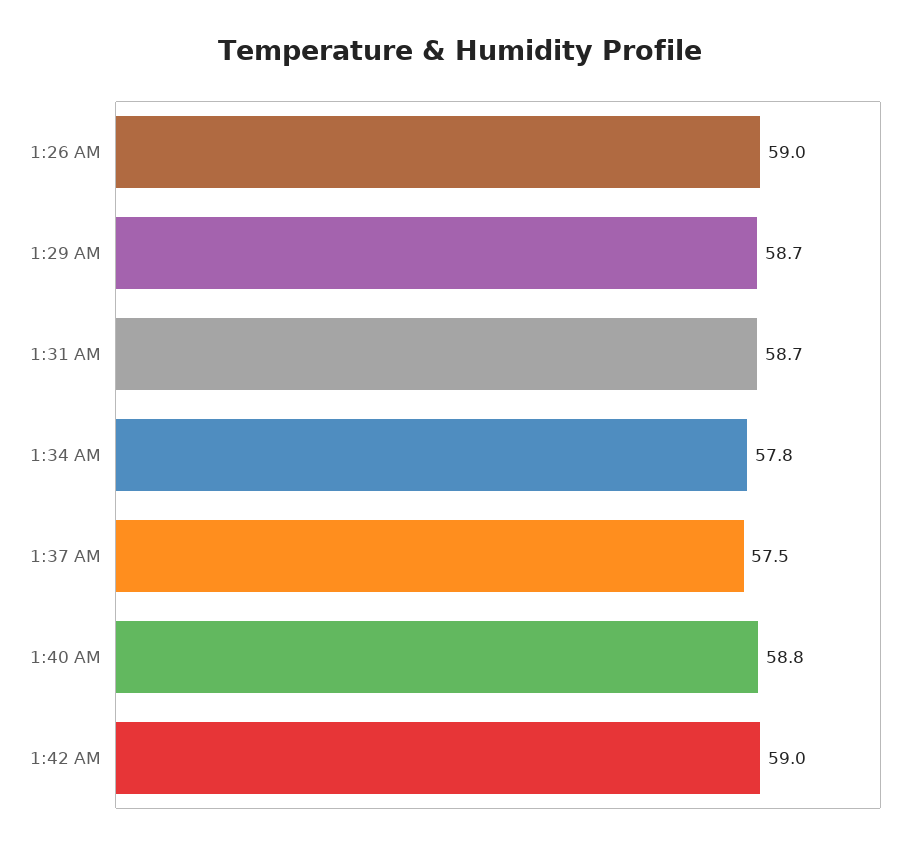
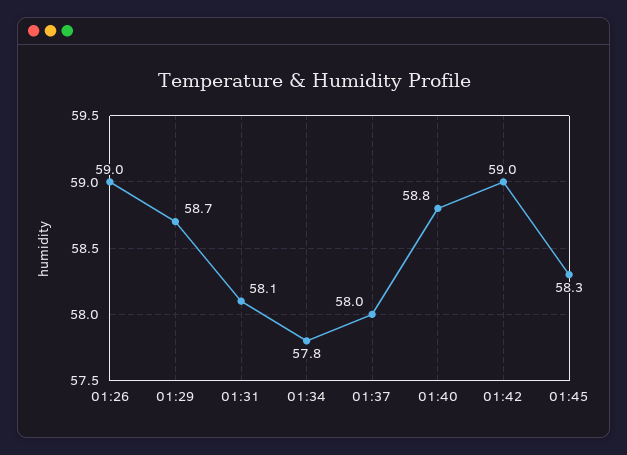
1:31 AM: 58.7 -> 58.1
1:37 AM: 57.5 -> 58
01:45: none -> 58.3

